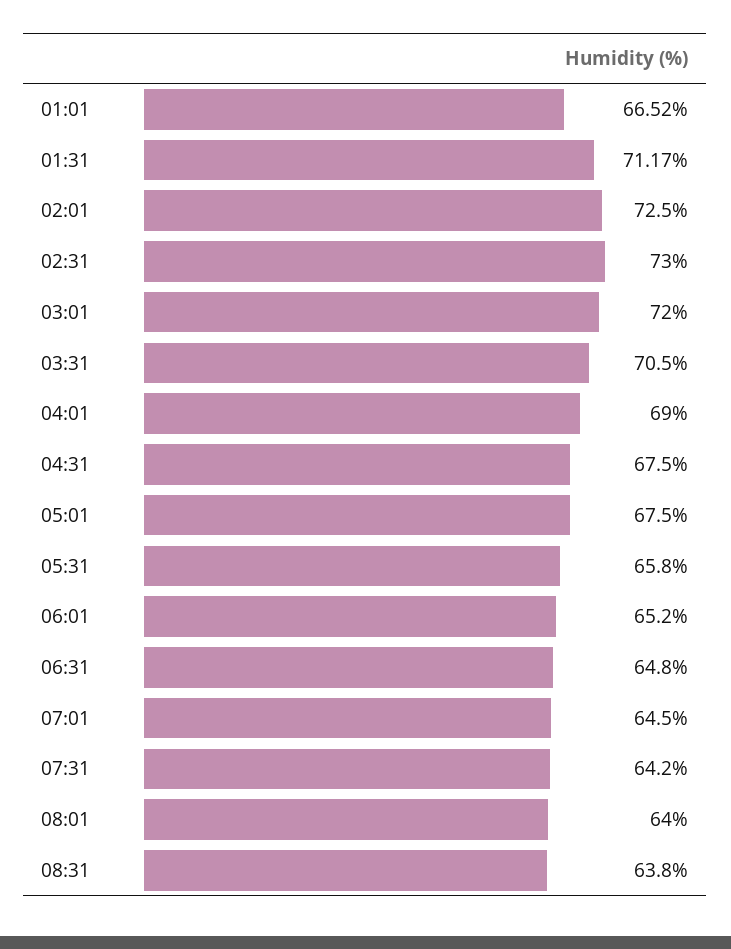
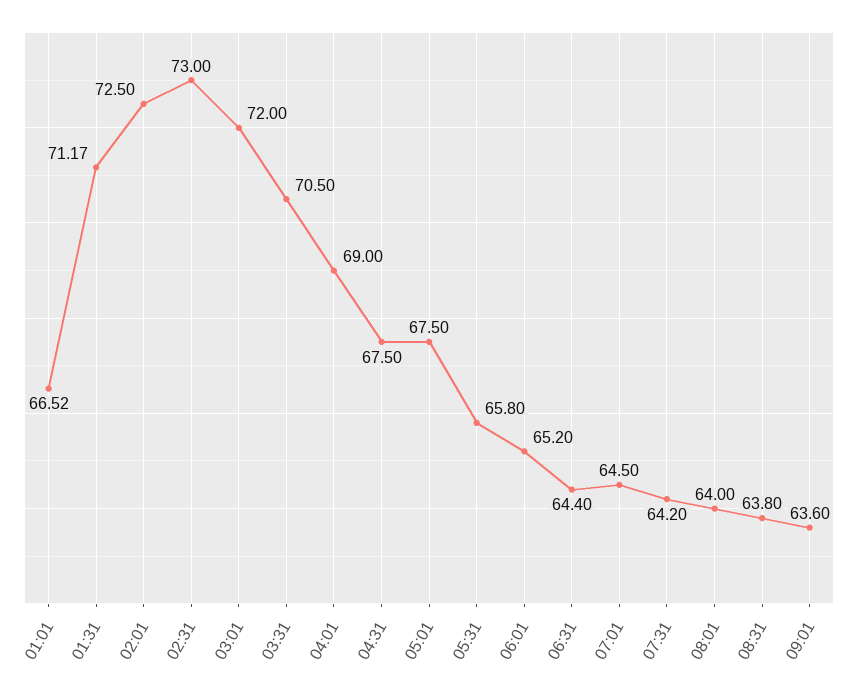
06:31: 64.8 -> 64.4
09:01: none -> 63.6

